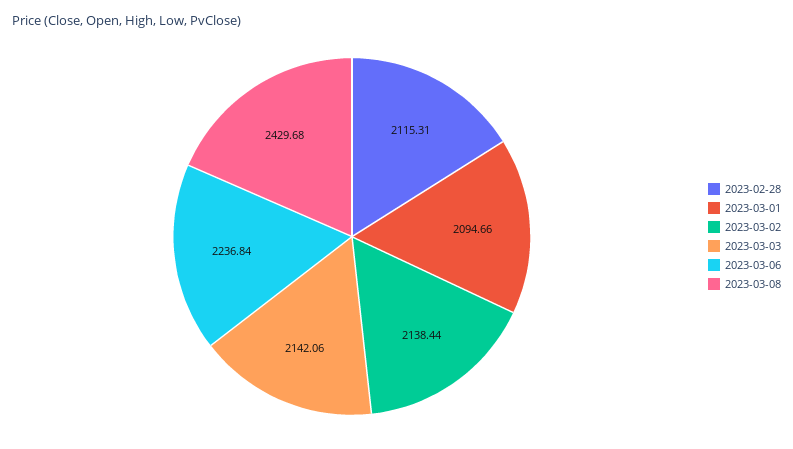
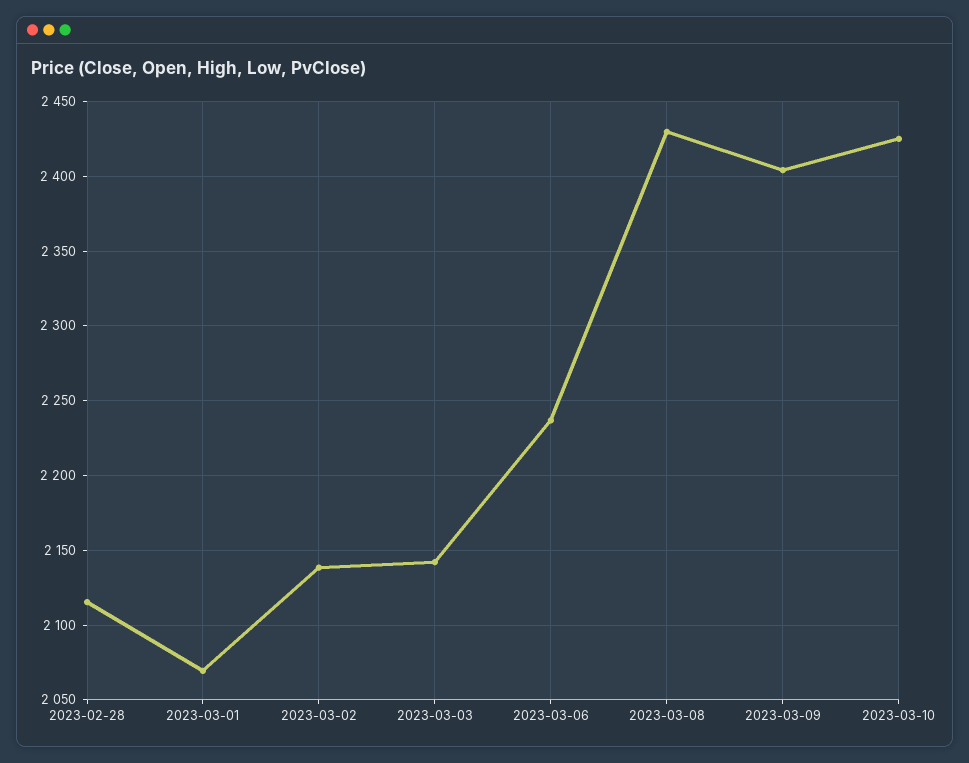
2023-03-01: 2094.66 -> 2070
2023-03-09: none -> 2405
2023-03-10: none -> 2425

